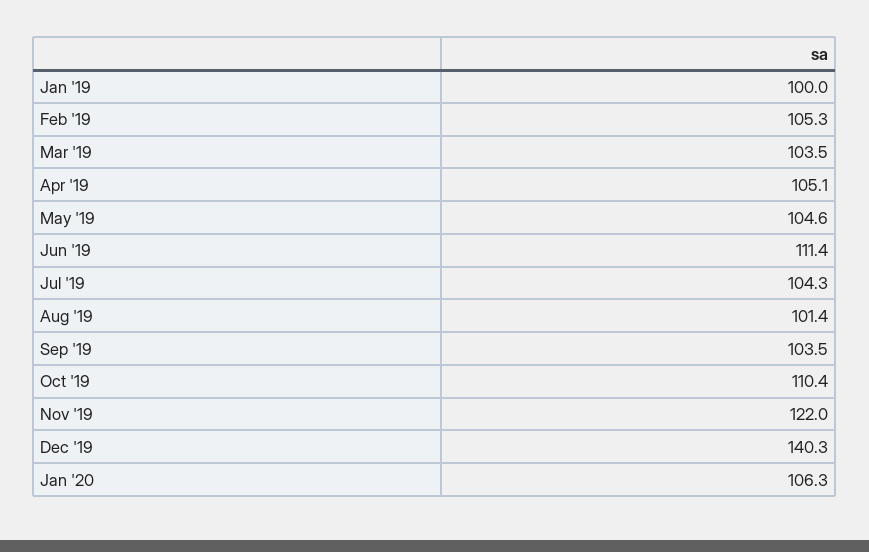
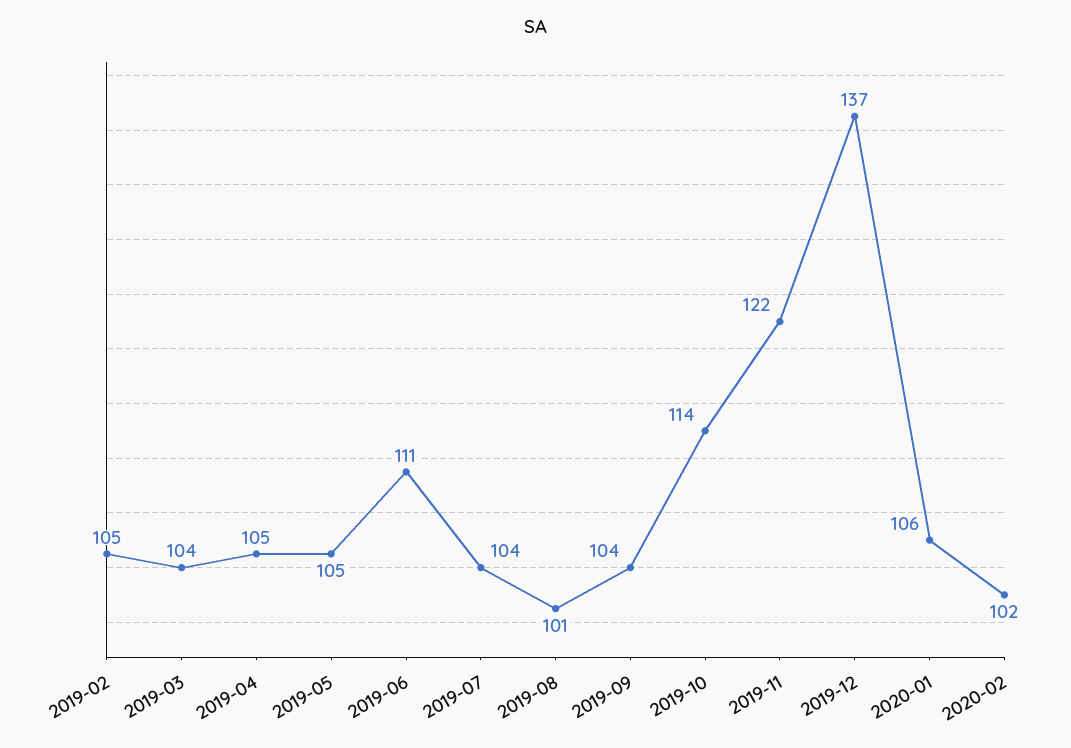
Jan '19: 100 -> none
Oct '19: 110.4 -> 114
Dec '19: 140.3 -> 137
2020-02: none -> 102

